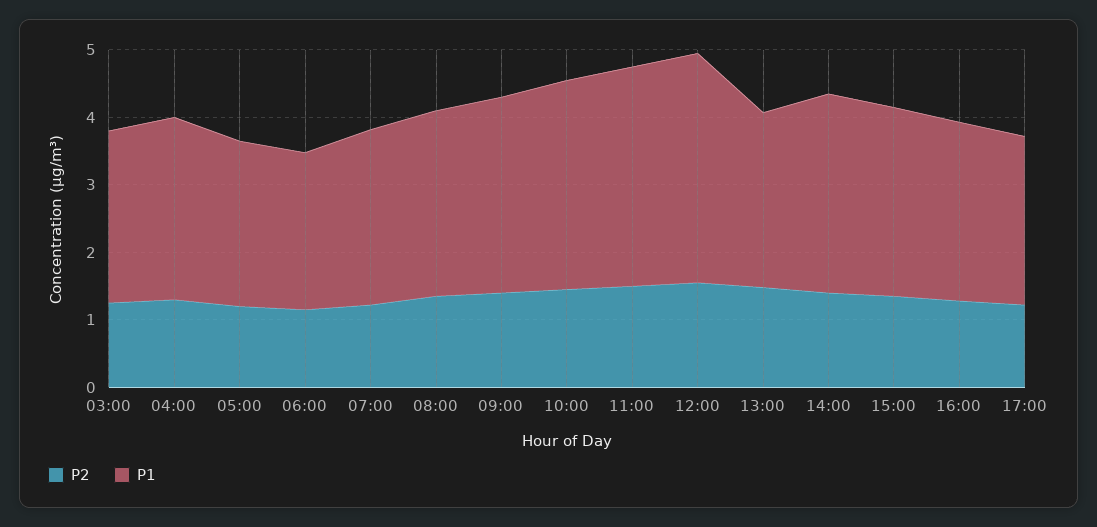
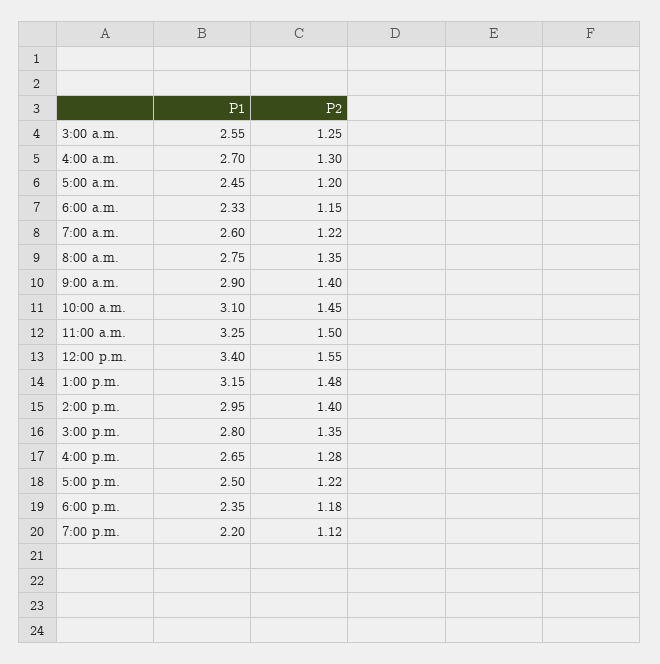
P1, 13:00: 2.6 -> 3.15
P1, 6:00 p.m.: none -> 2.35
P2, 6:00 p.m.: none -> 1.18
P1, 7:00 p.m.: none -> 2.2
P2, 7:00 p.m.: none -> 1.12

